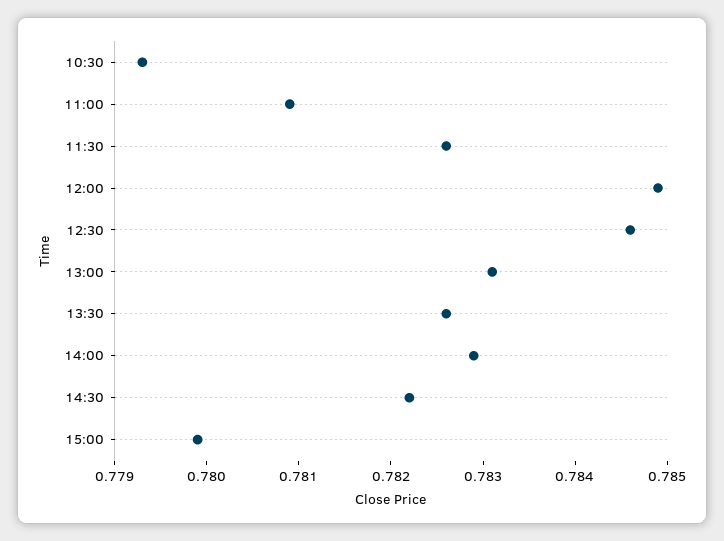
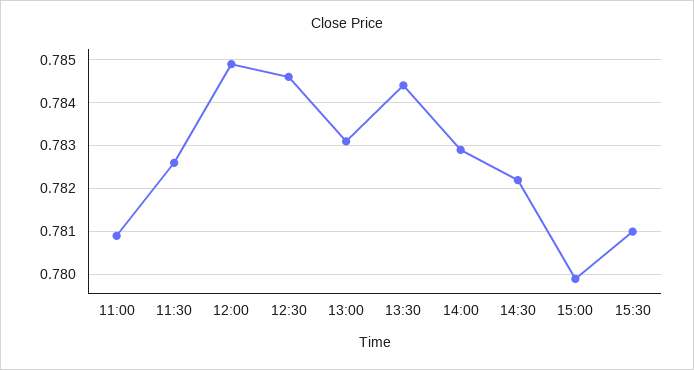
10:30: 0.7793 -> none
13:30: 0.7826 -> 0.7845
15:30: none -> 0.781

